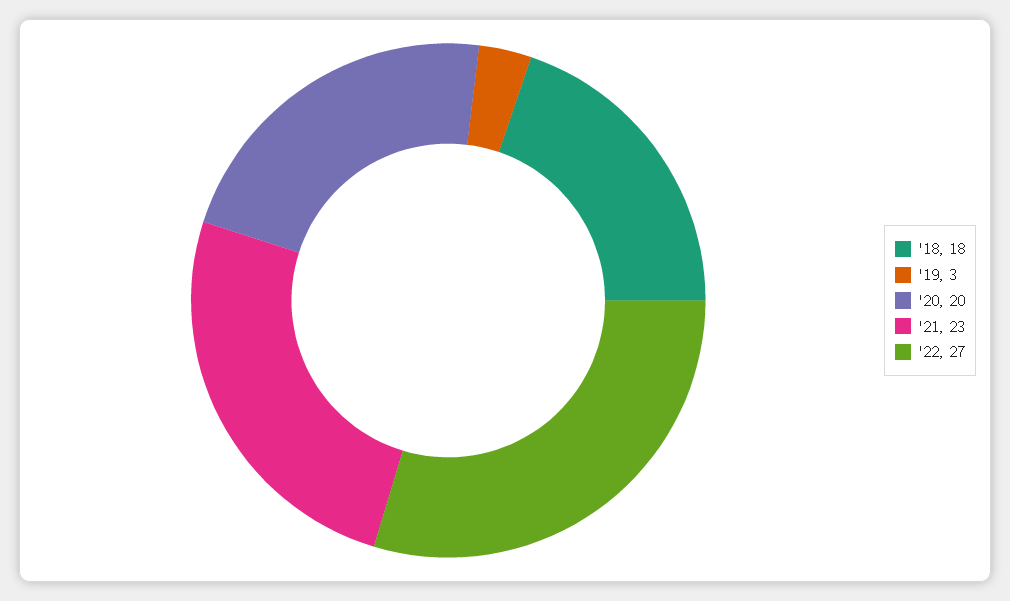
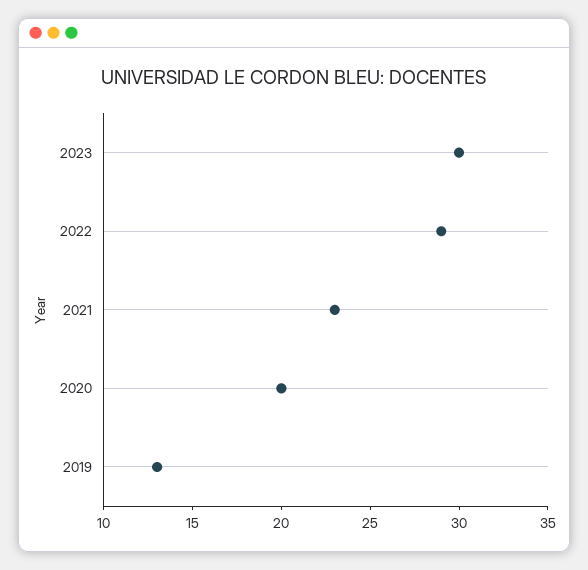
'18: 18 -> none
'19: 3 -> 13
'22: 27 -> 29
2023: none -> 30

